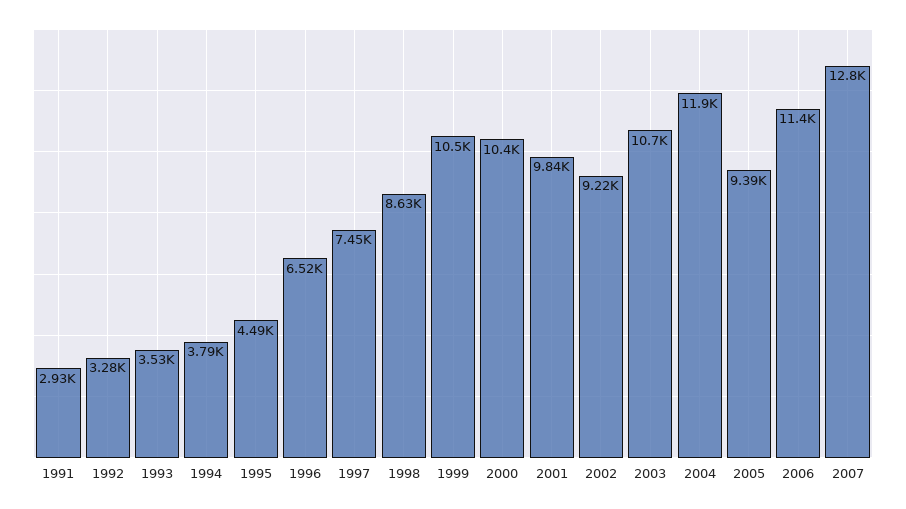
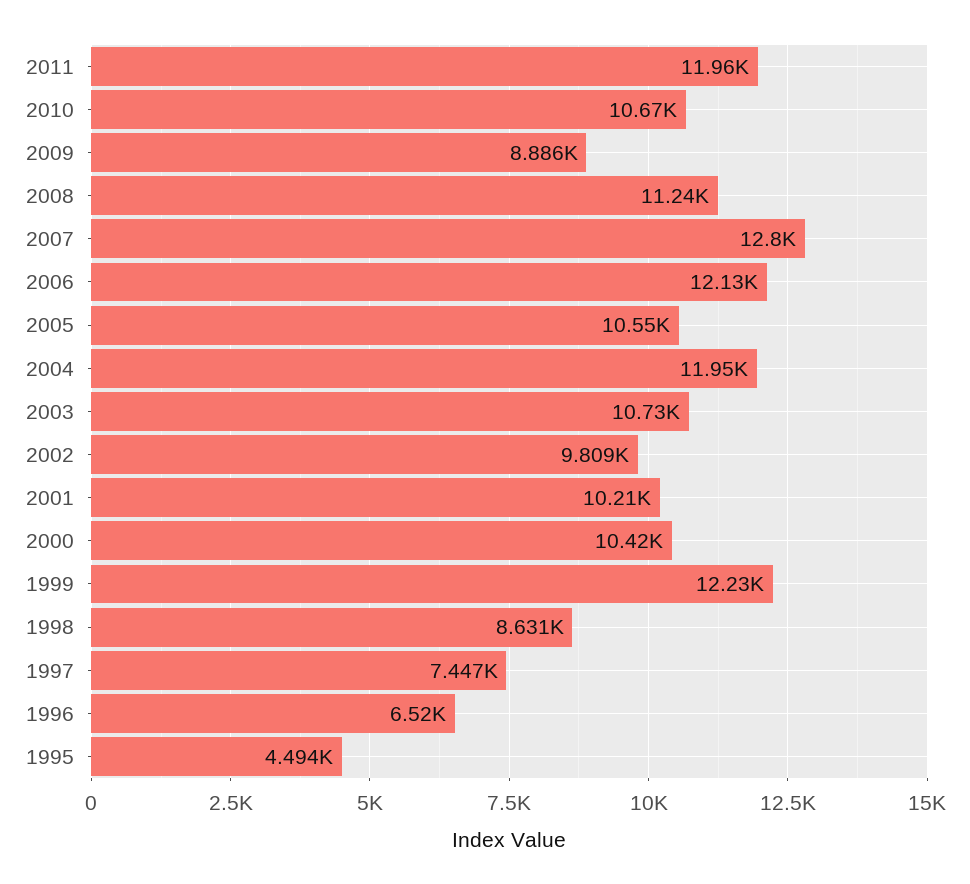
1991: 2930 -> none
1992: 3280 -> none
1993: 3530 -> none
1994: 3790 -> none
1999: 10500 -> 12230
2001: 9840 -> 10210
2002: 9220 -> 9809
2005: 9390 -> 10550
2006: 11400 -> 12130
2011: none -> 11960
2010: none -> 10670
2009: none -> 8886
2008: none -> 11240

